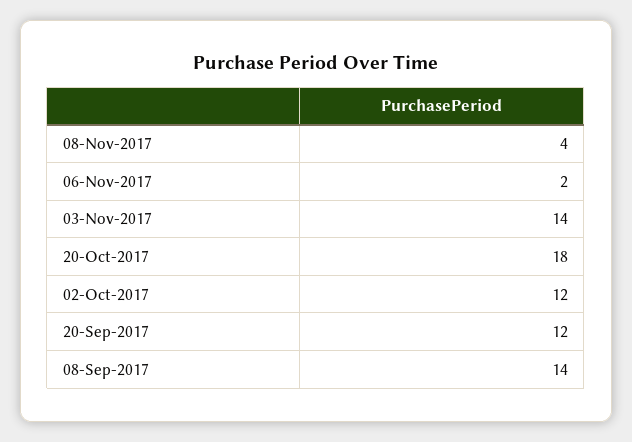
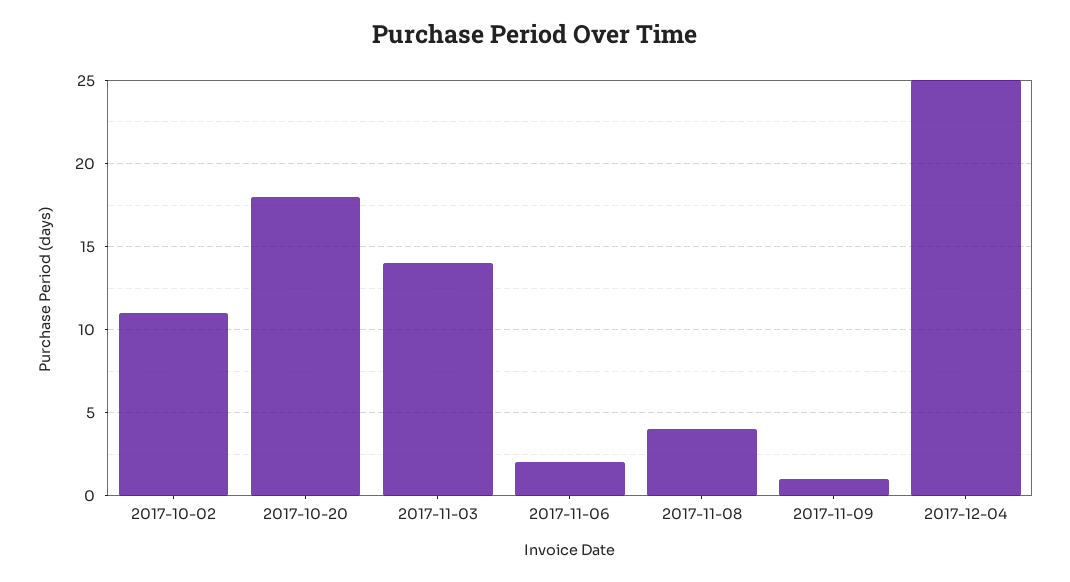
02-Oct-2017: 12 -> 11
20-Sep-2017: 12 -> none
08-Sep-2017: 14 -> none
2017-11-09: none -> 1
2017-12-04: none -> 25

